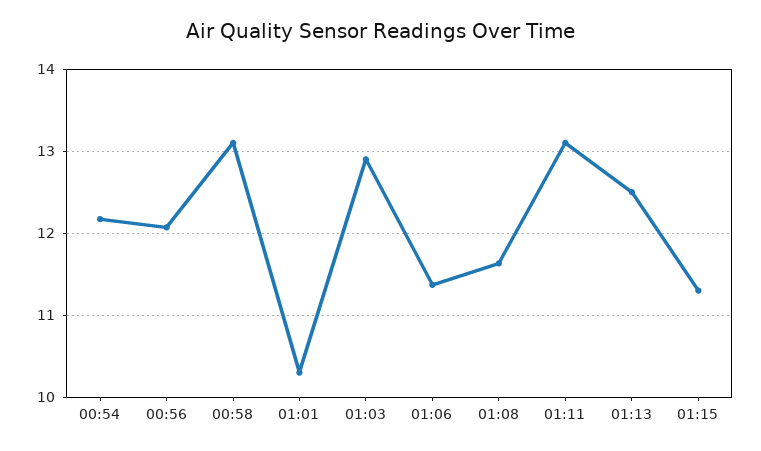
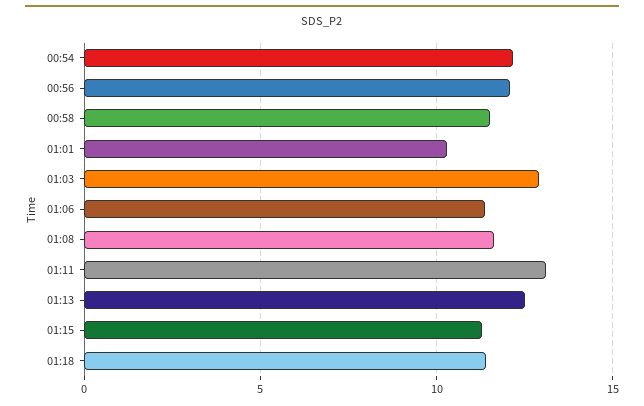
00:58: 13.1 -> 11.5
01:18: none -> 11.5

